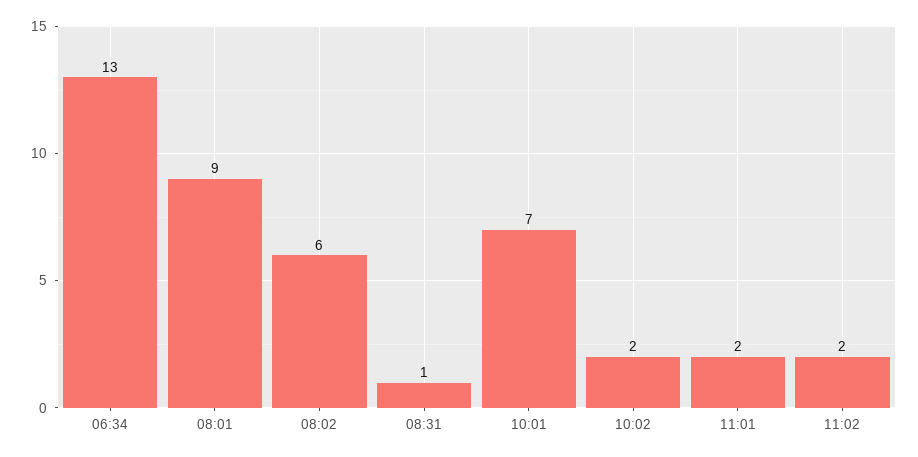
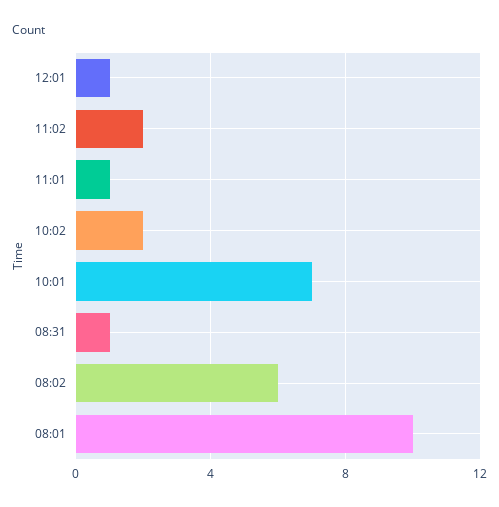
06:34: 13 -> none
08:01: 9 -> 10
11:01: 2 -> 1
12:01: none -> 1

